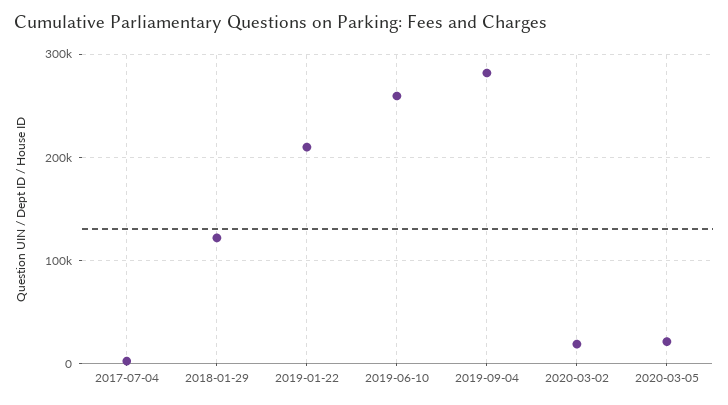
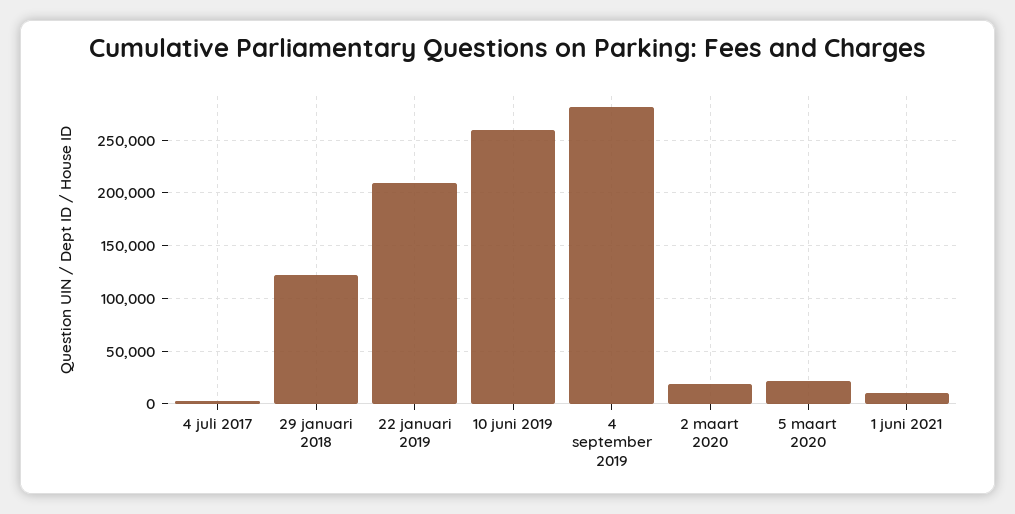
1 juni 2021: none -> 10000

